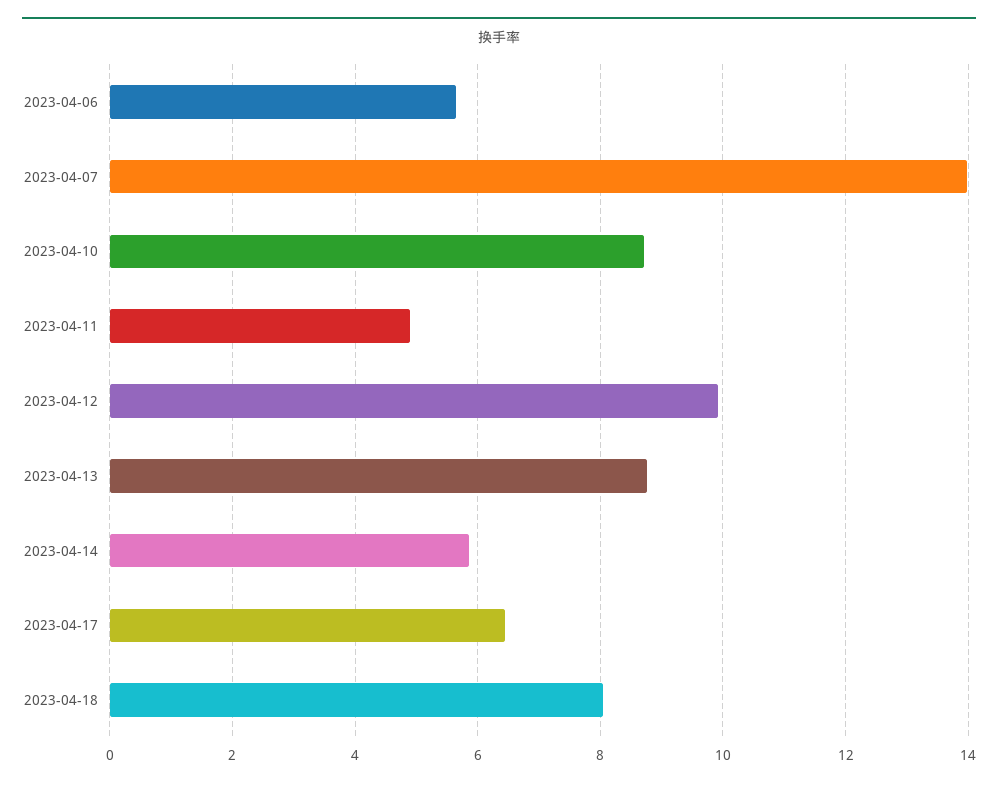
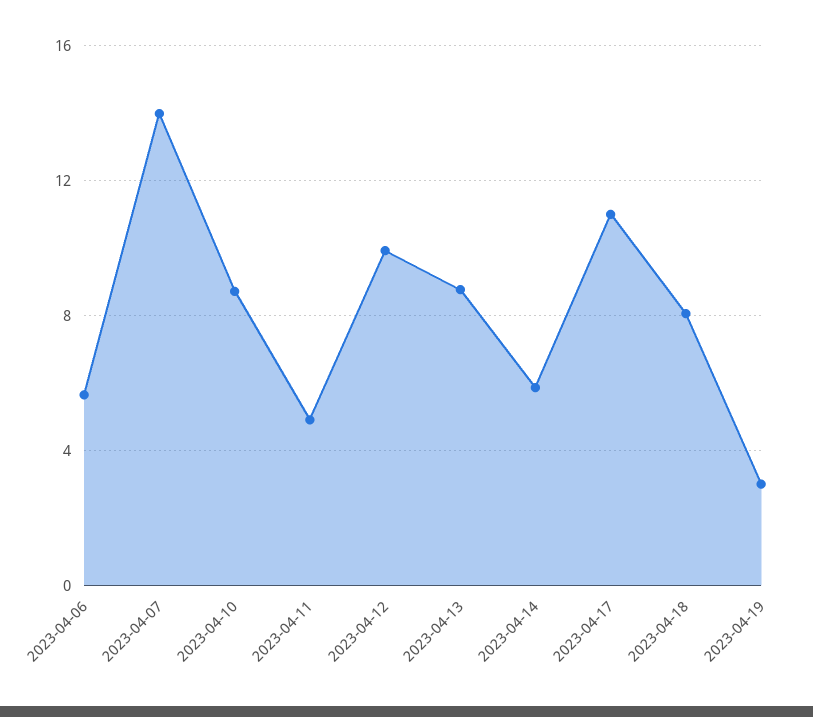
2023-04-17: 6.4 -> 11
2023-04-19: none -> 3

